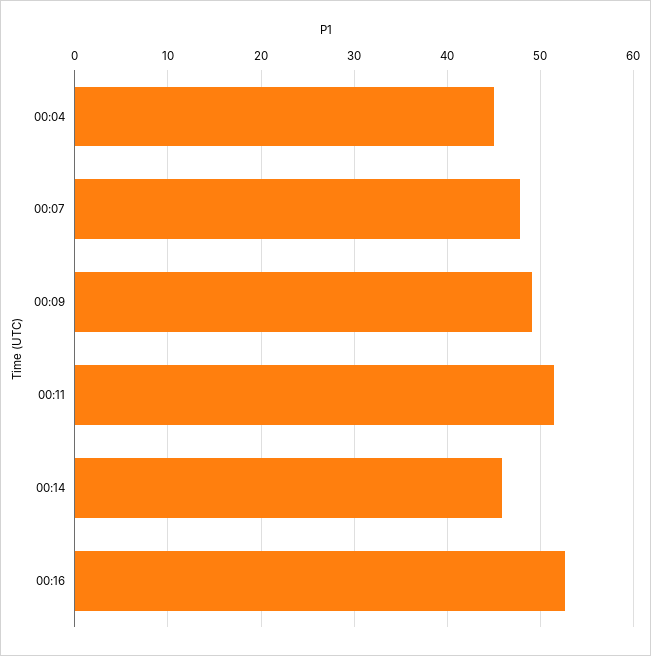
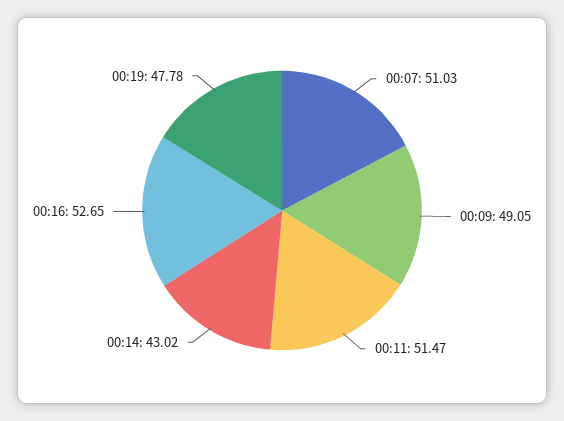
00:04: 45 -> none
00:07: 48 -> 51.03
00:14: 46 -> 43.02
00:19: none -> 47.78

